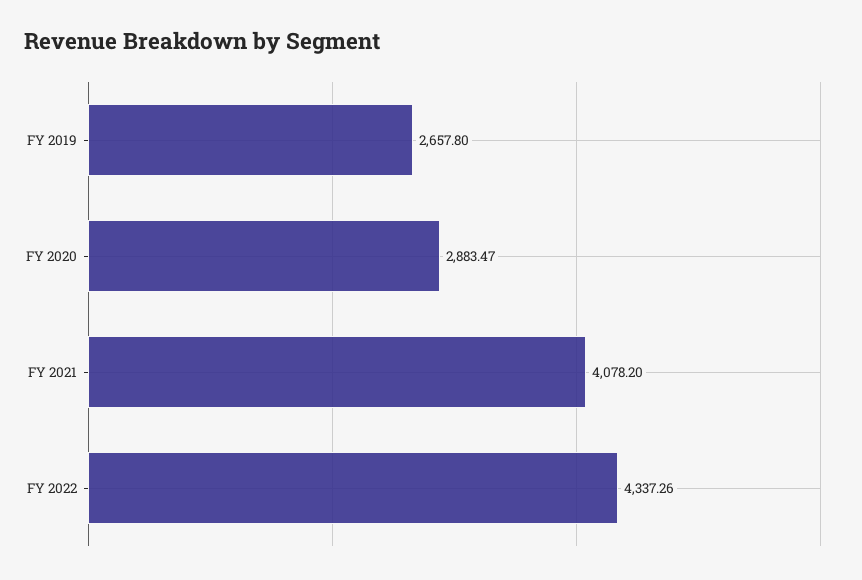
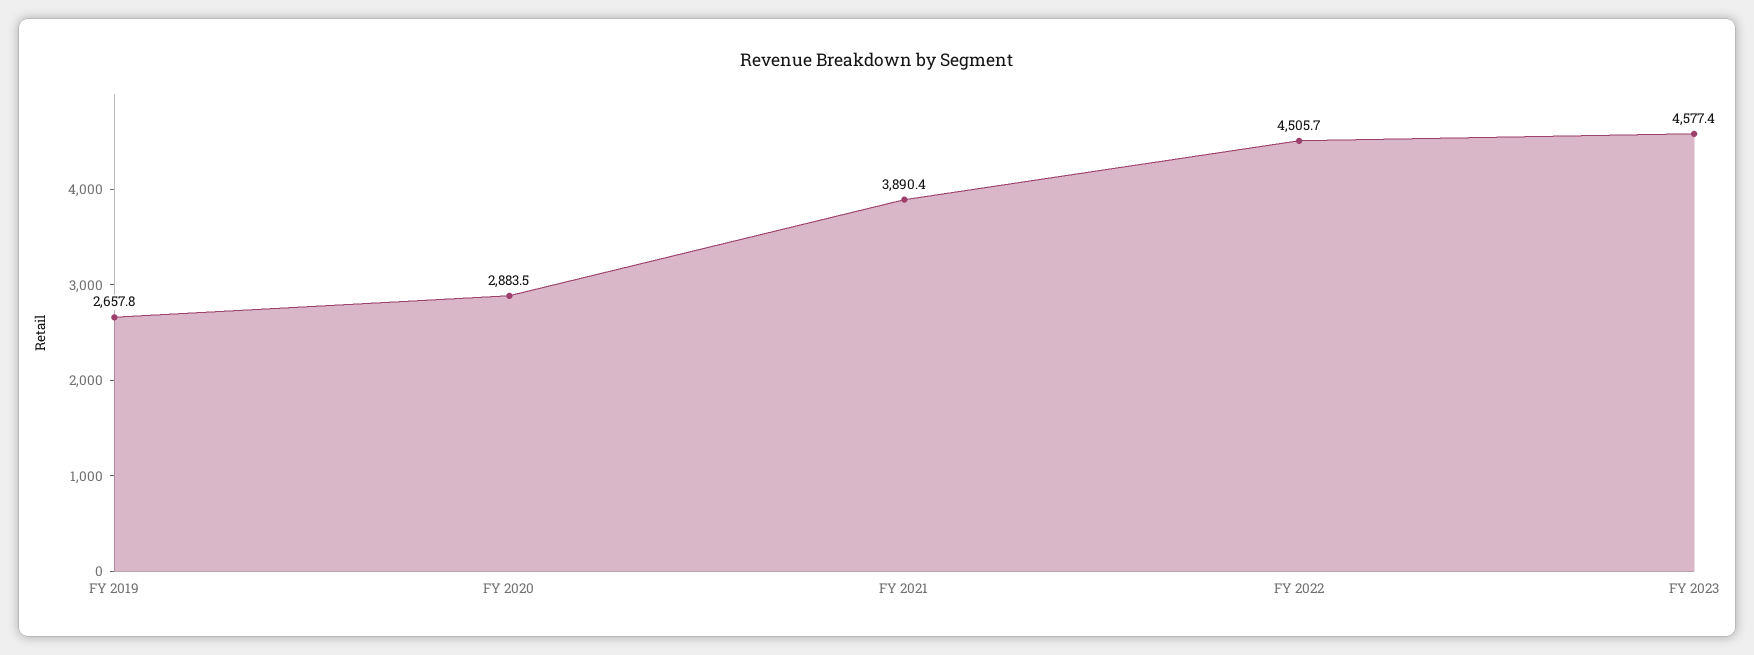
FY 2021: 4078.2 -> 3890.4
FY 2022: 4337.26 -> 4505.7
FY 2023: none -> 4577.4

